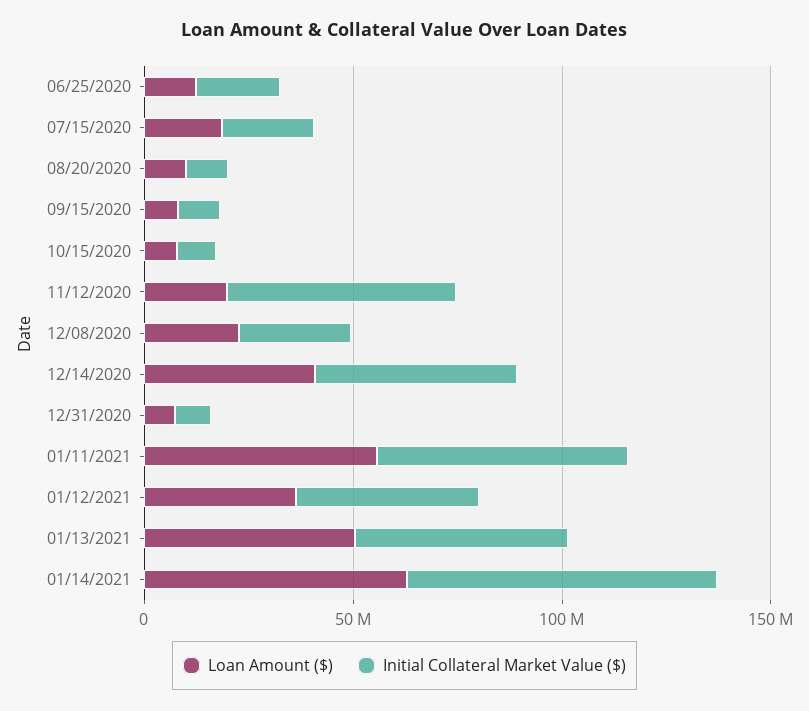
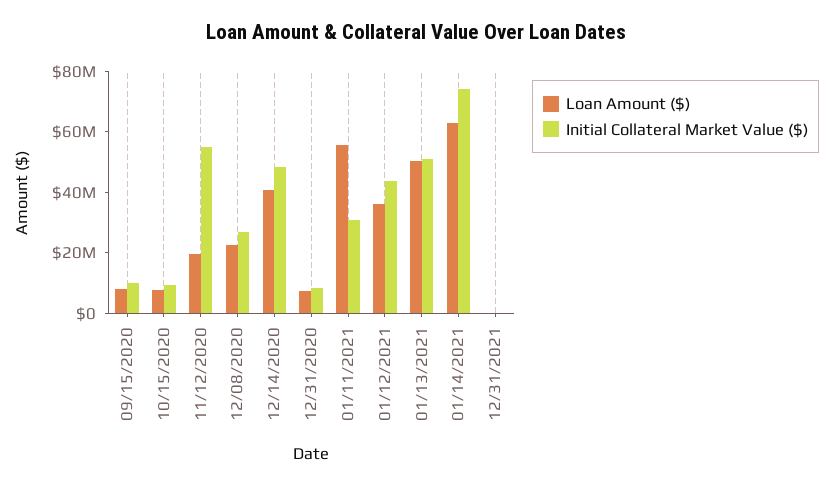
Loan Amount ($), 06/25/2020: 10000000 -> none
Initial Collateral Market Value ($), 06/25/2020: 20000000 -> none
Loan Amount ($), 07/15/2020: 20000000 -> none
Initial Collateral Market Value ($), 07/15/2020: 20000000 -> none
Loan Amount ($), 08/20/2020: 10000000 -> none
Initial Collateral Market Value ($), 08/20/2020: 10000000 -> none
Initial Collateral Market Value ($), 01/11/2021: 60000000 -> 30000000
Loan Amount ($), 12/31/2021: none -> 0
Initial Collateral Market Value ($), 12/31/2021: none -> 0

